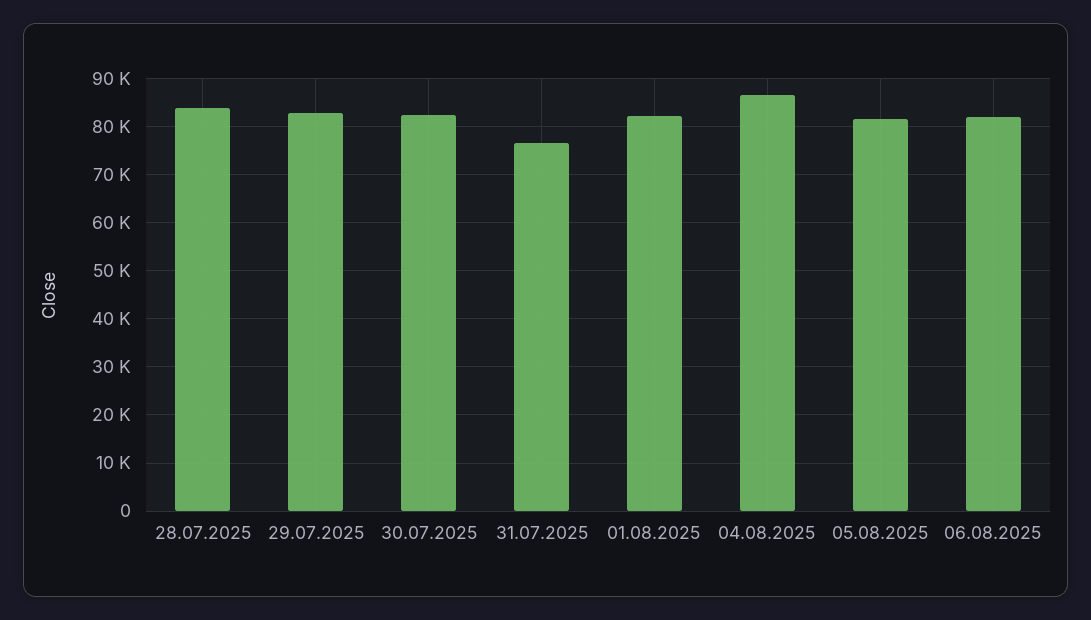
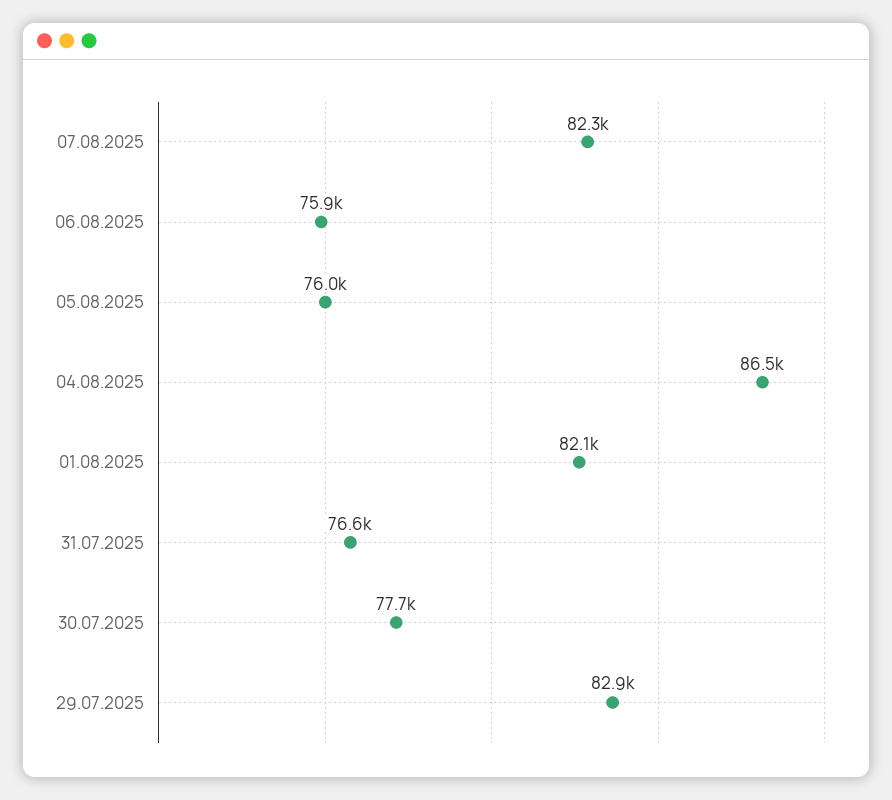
28.07.2025: 84000 -> none
30.07.2025: 82000 -> 77700
05.08.2025: 82000 -> 76000
06.08.2025: 82000 -> 75900
07.08.2025: none -> 82300

